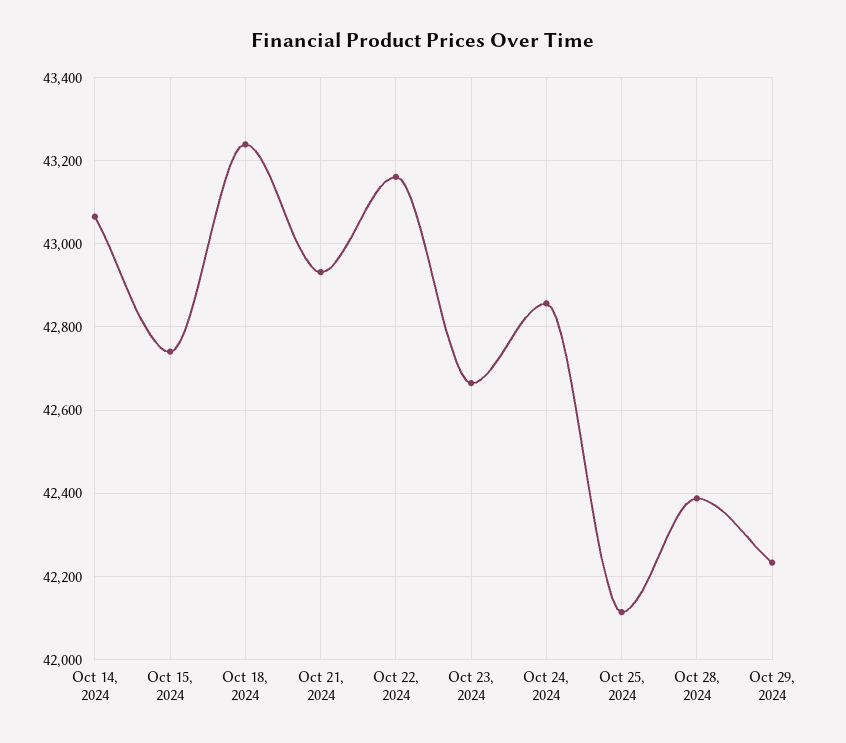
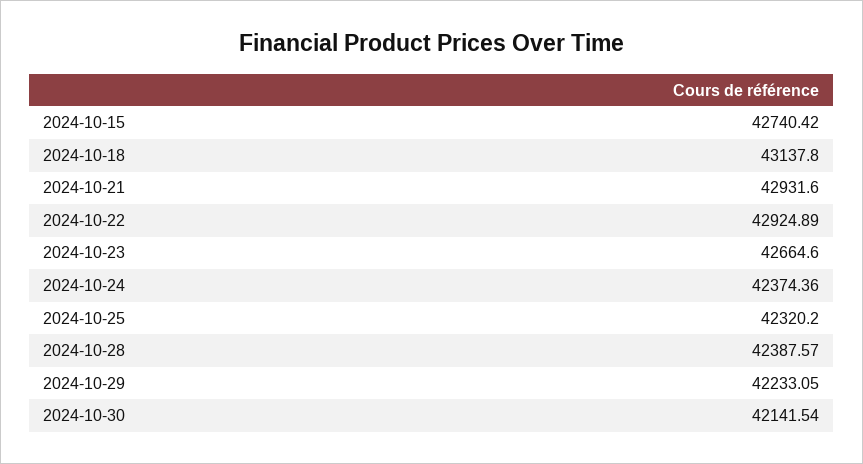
Oct 14, 2024: 43060 -> none
Oct 18, 2024: 43240 -> 43137.8
Oct 22, 2024: 43160 -> 42924.89
Oct 24, 2024: 42860 -> 42374.36
Oct 25, 2024: 42120 -> 42320.2
2024-10-30: none -> 42141.54

